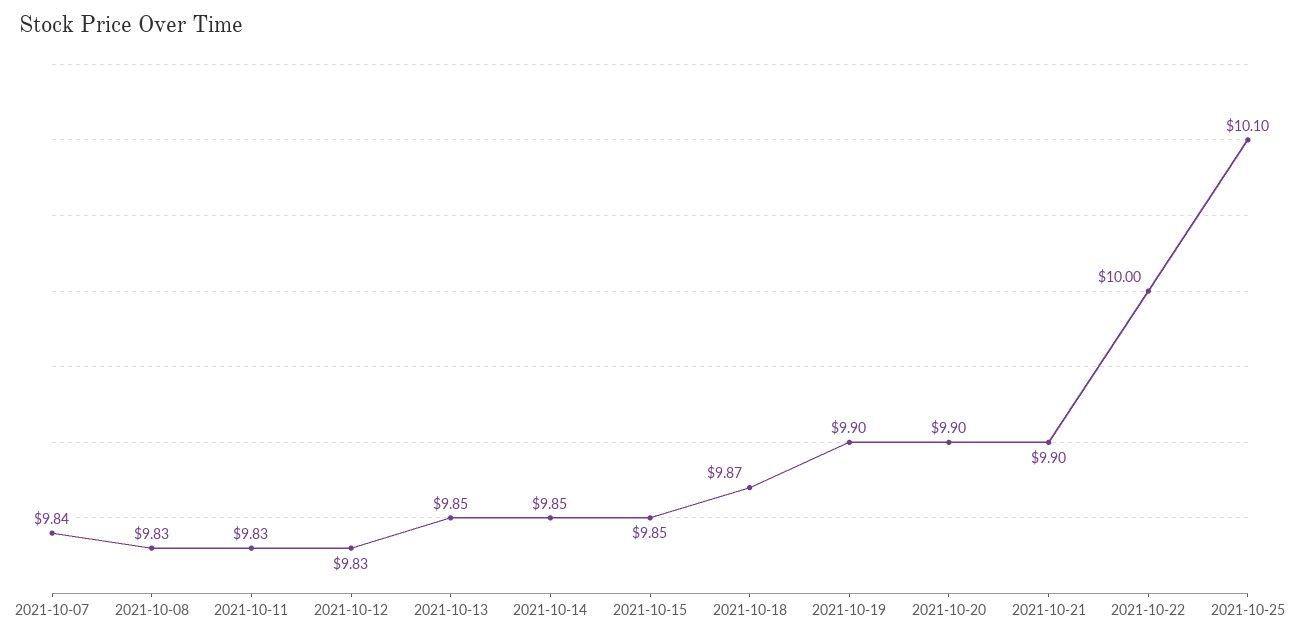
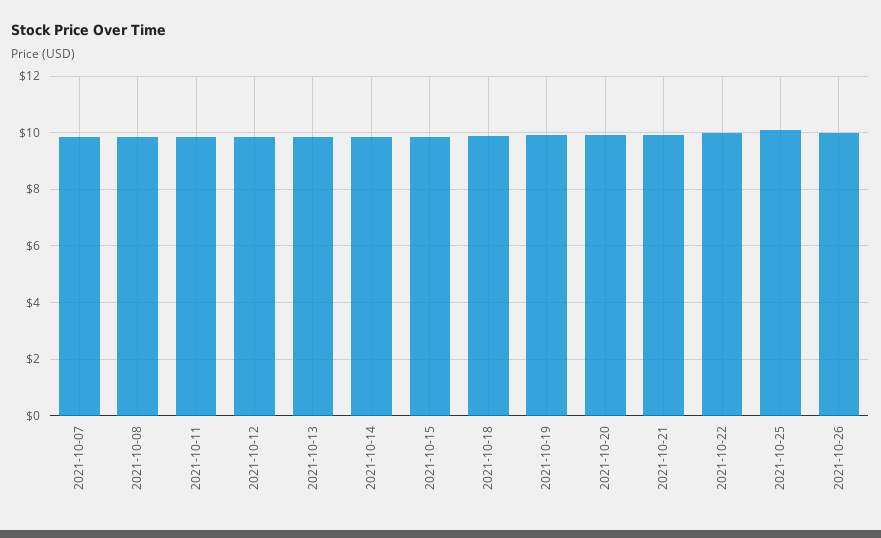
2021-10-26: none -> 10

